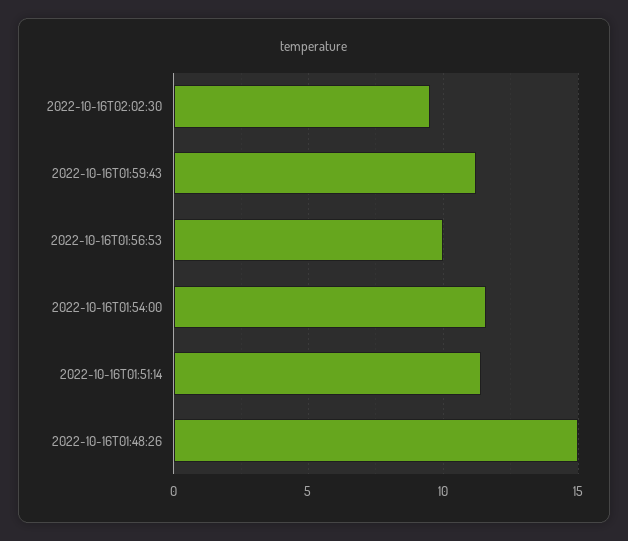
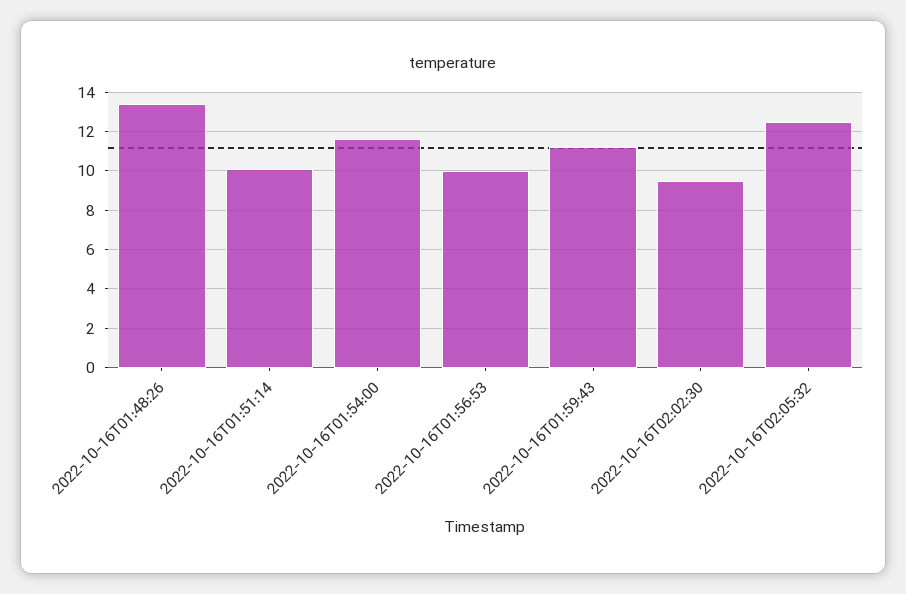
2022-10-16T01:51:14: 11.5 -> 10
2022-10-16T01:48:26: 15 -> 13.5
2022-10-16T02:05:32: none -> 12.5

